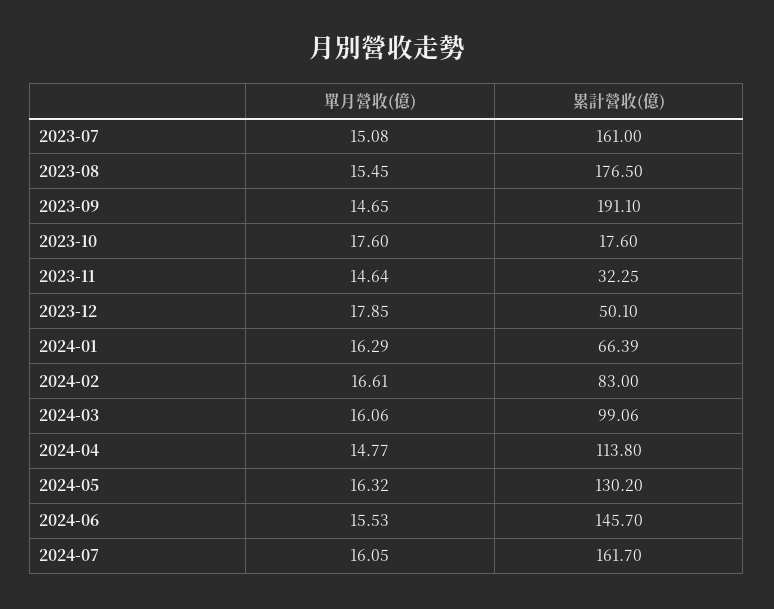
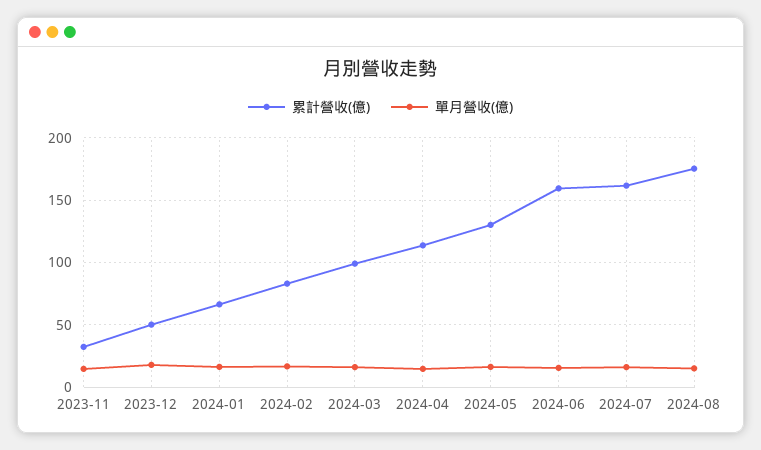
單月營收(億), 2023-07: 15.08 -> none
累計營收(億), 2023-07: 161 -> none
單月營收(億), 2023-08: 15.45 -> none
累計營收(億), 2023-08: 176.5 -> none
單月營收(億), 2023-09: 14.65 -> none
累計營收(億), 2023-09: 191.1 -> none
單月營收(億), 2023-10: 17.6 -> none
累計營收(億), 2023-10: 17.6 -> none
累計營收(億), 2024-06: 145.7 -> 160
累計營收(億), 2024-08: none -> 175
單月營收(億), 2024-08: none -> 15

